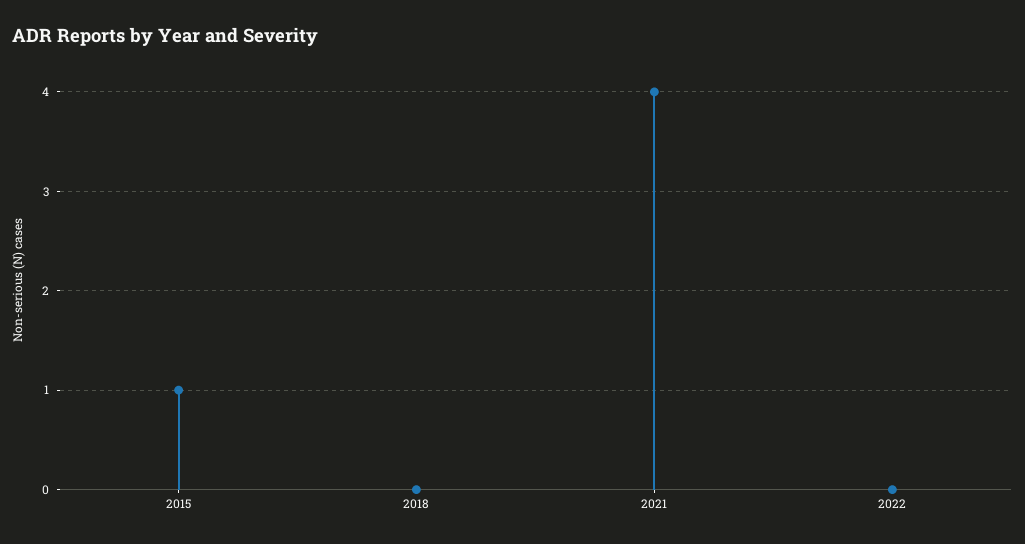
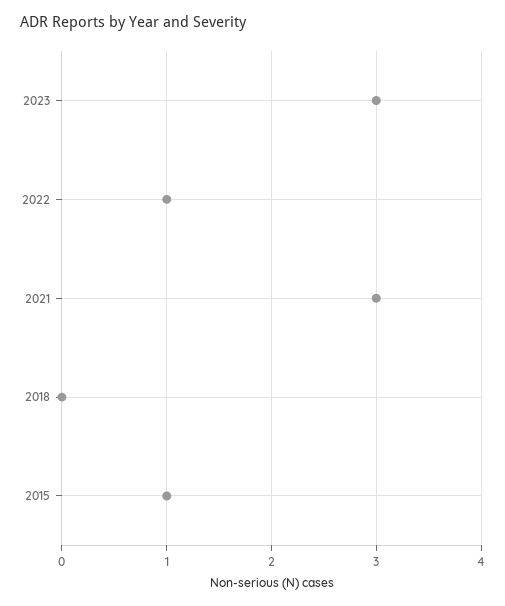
2021: 4 -> 3
2022: 0 -> 1
2023: none -> 3

